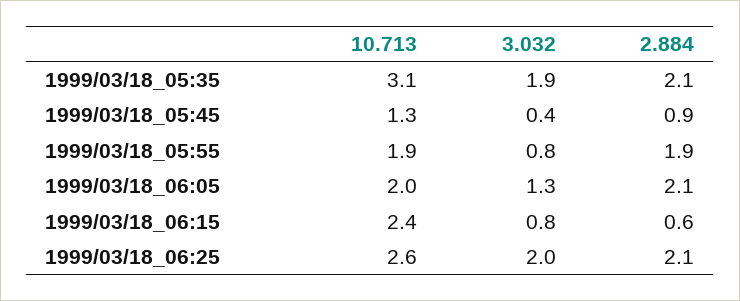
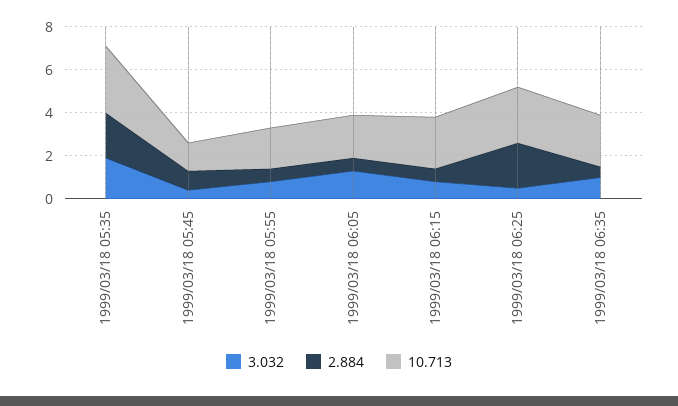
2.884, 1999/03/18_05:55: 1.9 -> 0.5
2.884, 1999/03/18_06:05: 2.1 -> 0.5
3.032, 1999/03/18_06:25: 2 -> 0.5
3.032, 1999/03/18 06:35: none -> 1
2.884, 1999/03/18 06:35: none -> 0.5
10.713, 1999/03/18 06:35: none -> 2.5

